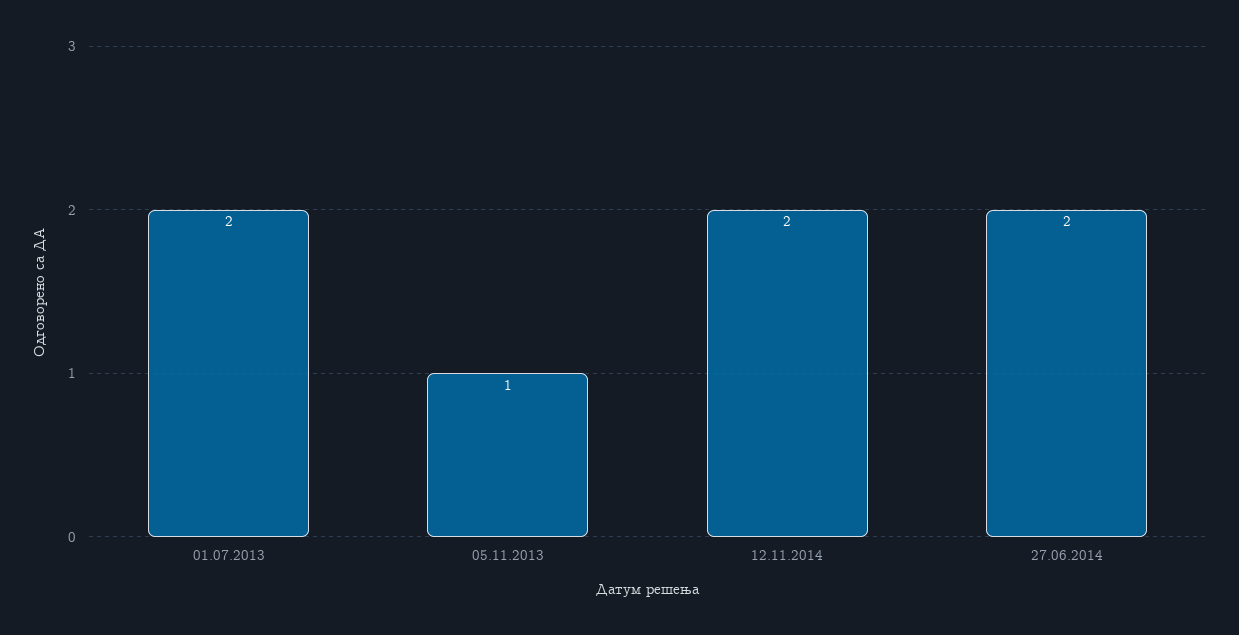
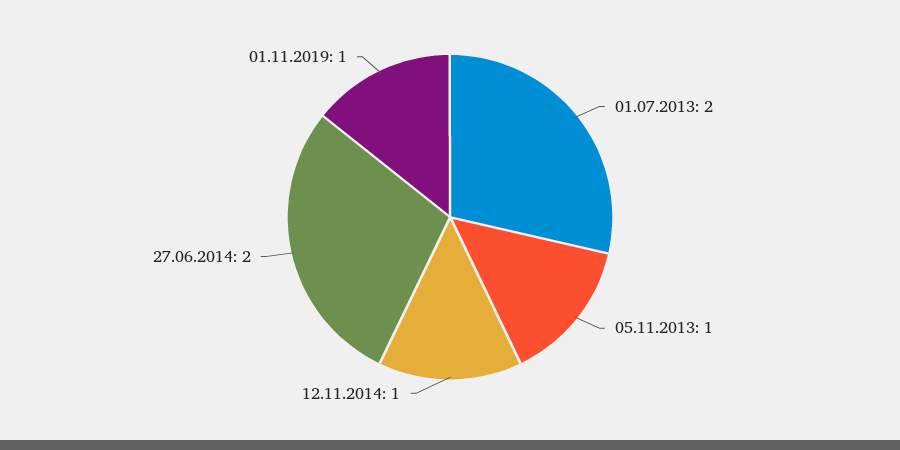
12.11.2014: 2 -> 1
01.11.2019: none -> 1

